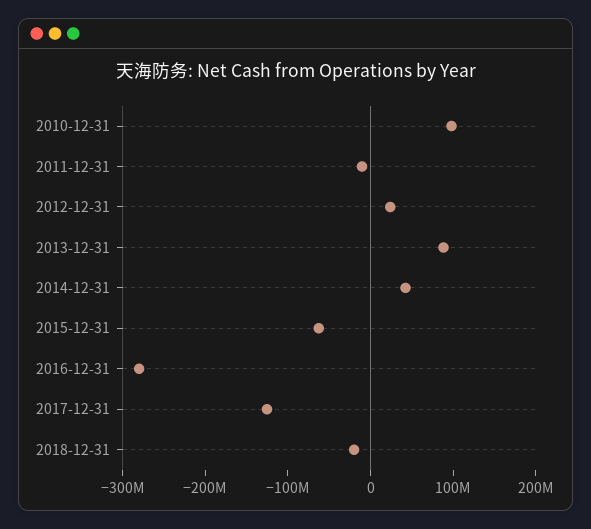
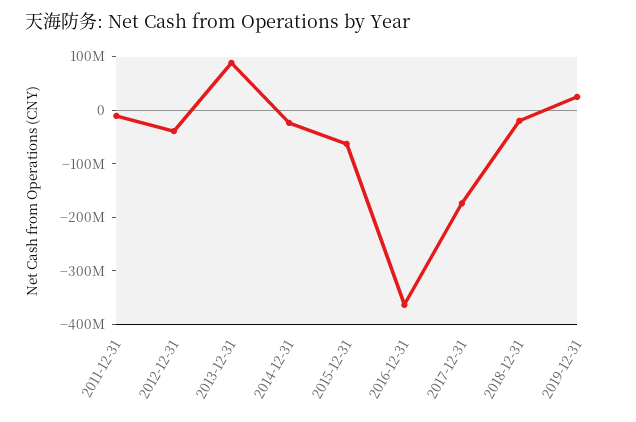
2010-12-31: 100000000 -> none
2012-12-31: 20000000 -> -40000000
2014-12-31: 40000000 -> -20000000
2016-12-31: -280000000 -> -360000000
2017-12-31: -120000000 -> -180000000
2019-12-31: none -> 20000000

